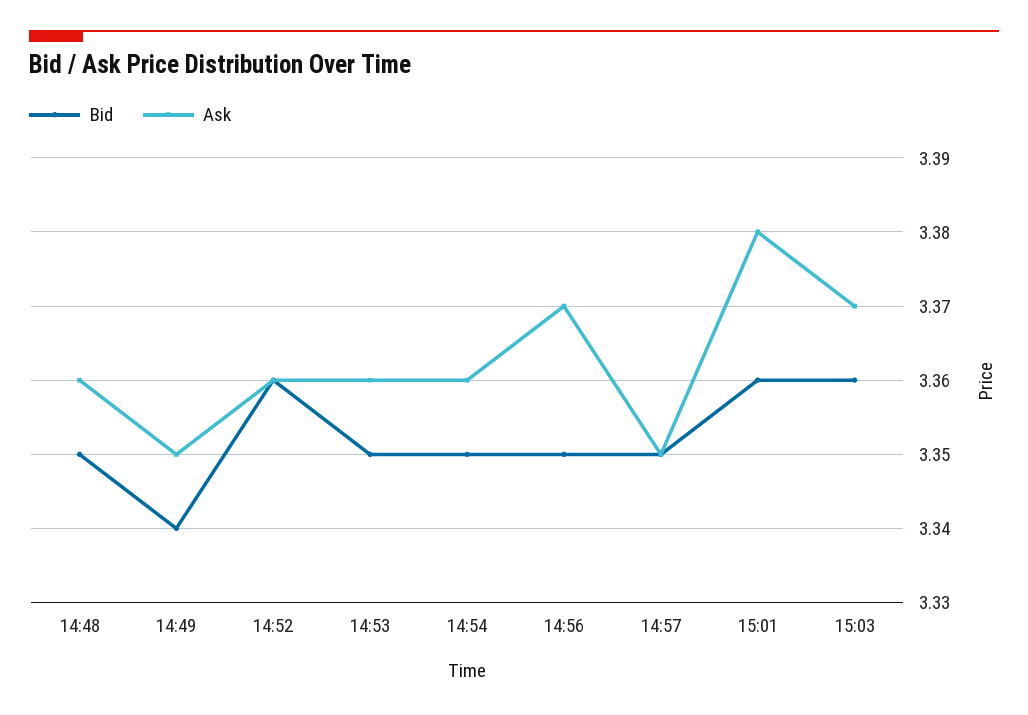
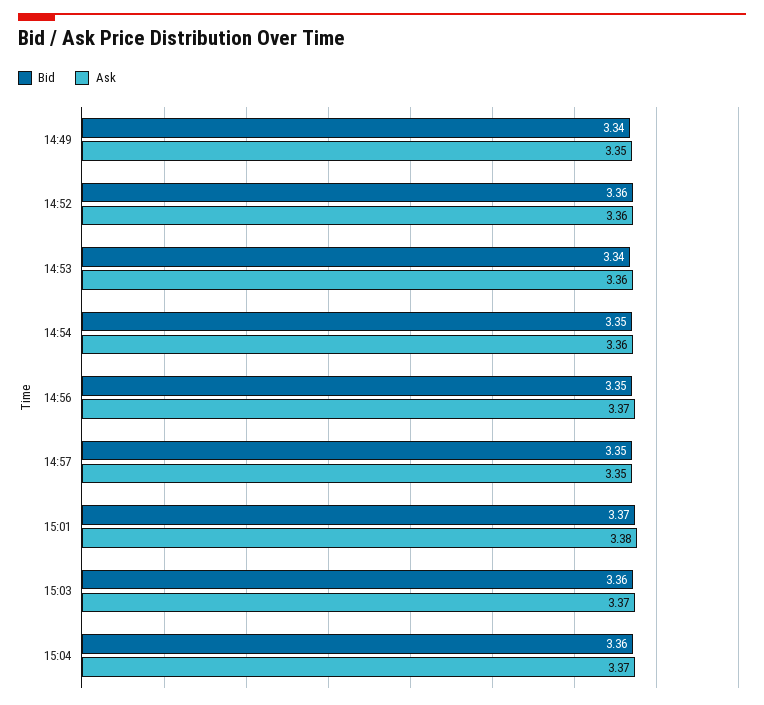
Bid, 14:48: 3.35 -> none
Ask, 14:48: 3.36 -> none
Bid, 14:53: 3.35 -> 3.34
Bid, 15:01: 3.36 -> 3.37
Bid, 15:04: none -> 3.36
Ask, 15:04: none -> 3.37

